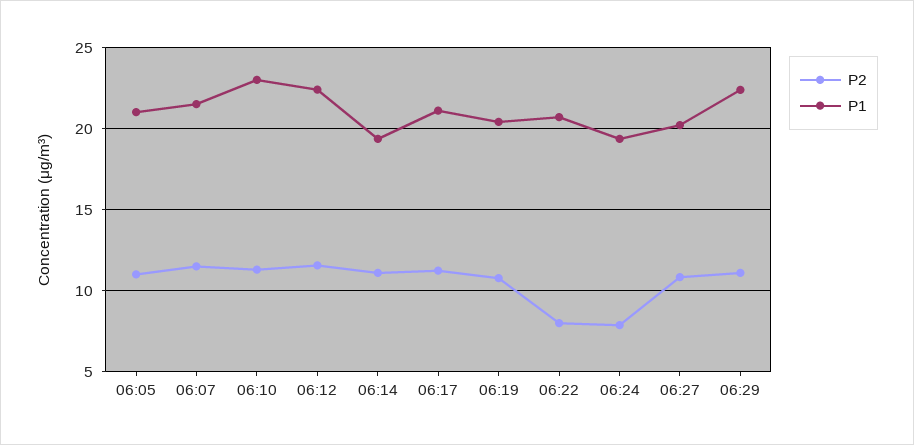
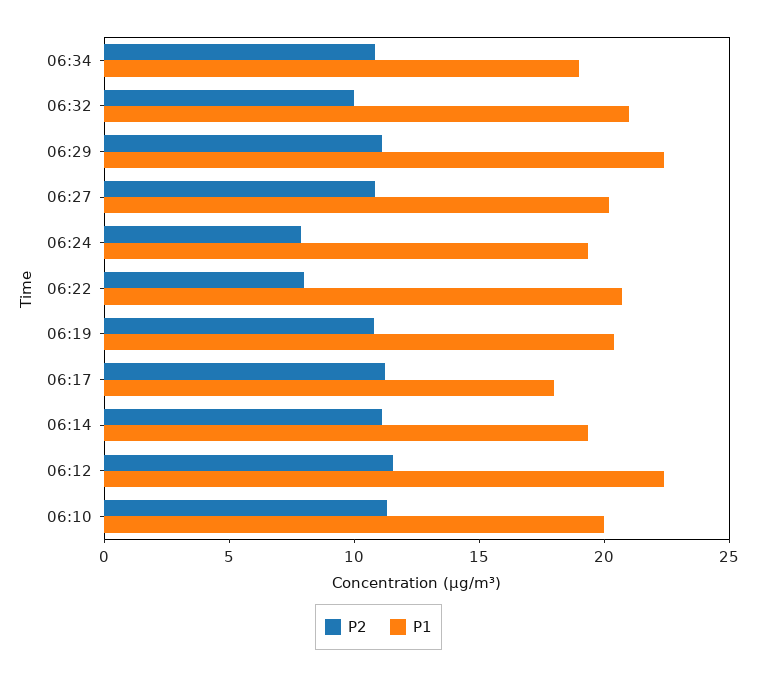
P2, 06:05: 11 -> none
P1, 06:05: 21 -> none
P2, 06:07: 11.5 -> none
P1, 06:07: 21.5 -> none
P1, 06:10: 23 -> 20
P1, 06:17: 21 -> 18
P2, 06:34: none -> 11
P1, 06:34: none -> 19
P2, 06:32: none -> 10
P1, 06:32: none -> 21

